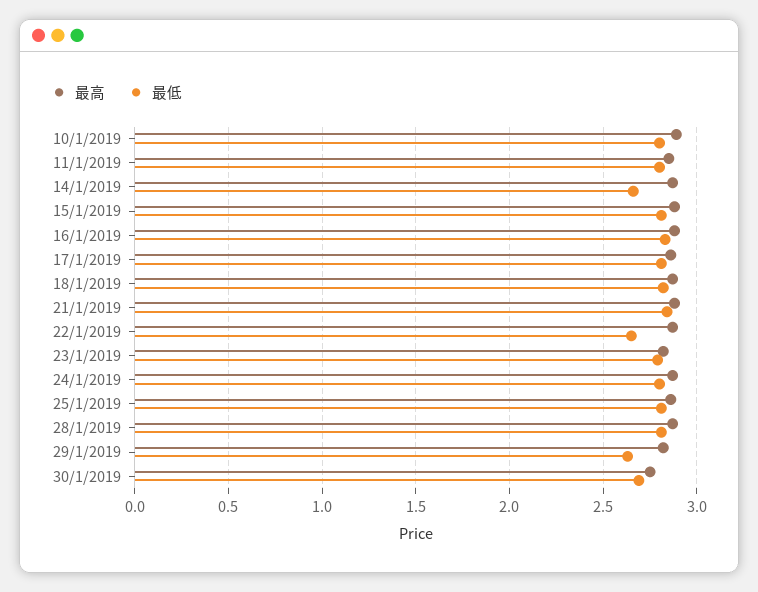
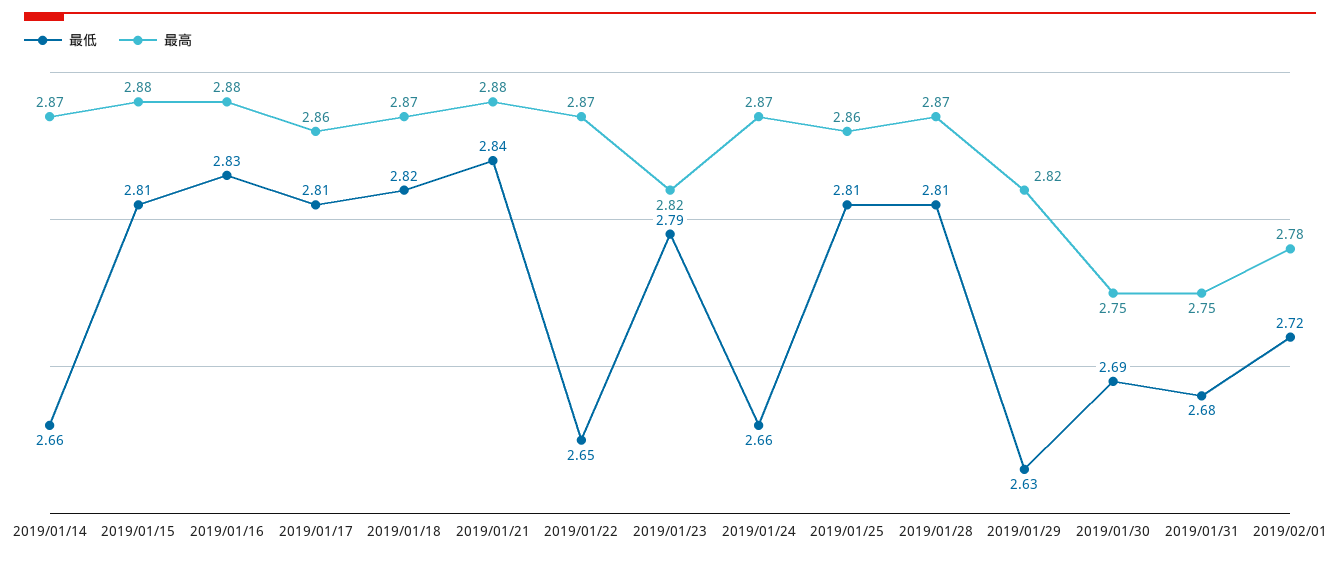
最高, 10/1/2019: 2.9 -> none
最低, 10/1/2019: 2.8 -> none
最高, 11/1/2019: 2.85 -> none
最低, 11/1/2019: 2.8 -> none
最低, 24/1/2019: 2.8 -> 2.66
最低, 2019/01/31: none -> 2.68
最高, 2019/01/31: none -> 2.75
最低, 2019/02/01: none -> 2.72
最高, 2019/02/01: none -> 2.78

